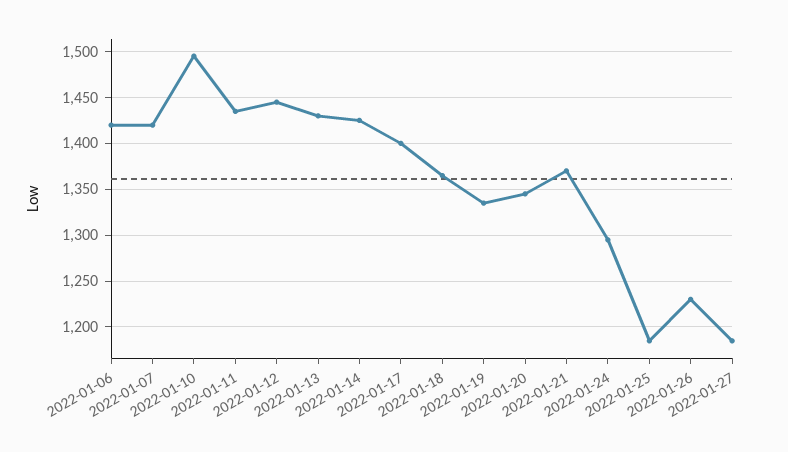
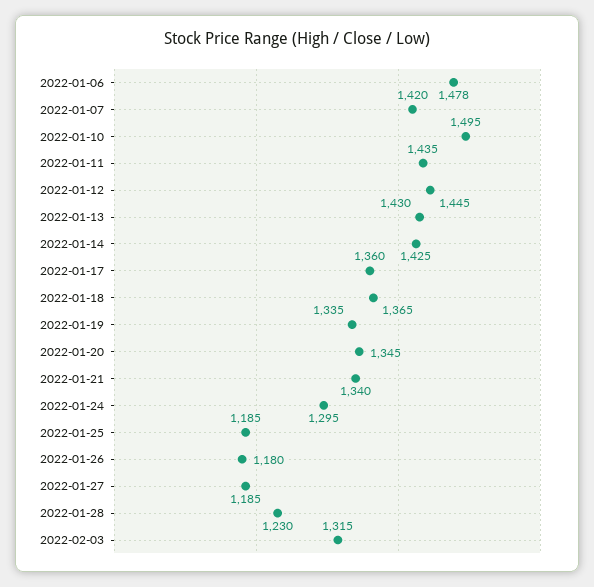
2022-01-06: 1420 -> 1478
2022-01-17: 1400 -> 1360
2022-01-21: 1370 -> 1340
2022-01-26: 1230 -> 1180
2022-01-28: none -> 1230
2022-02-03: none -> 1315

